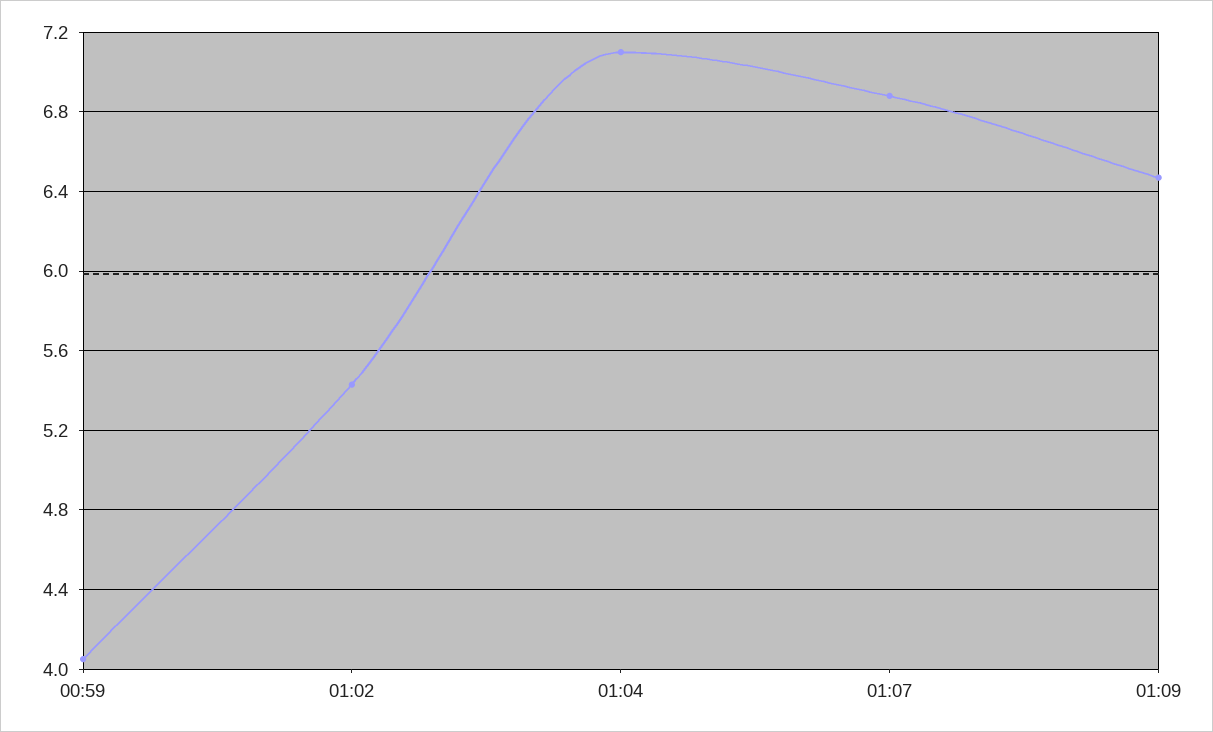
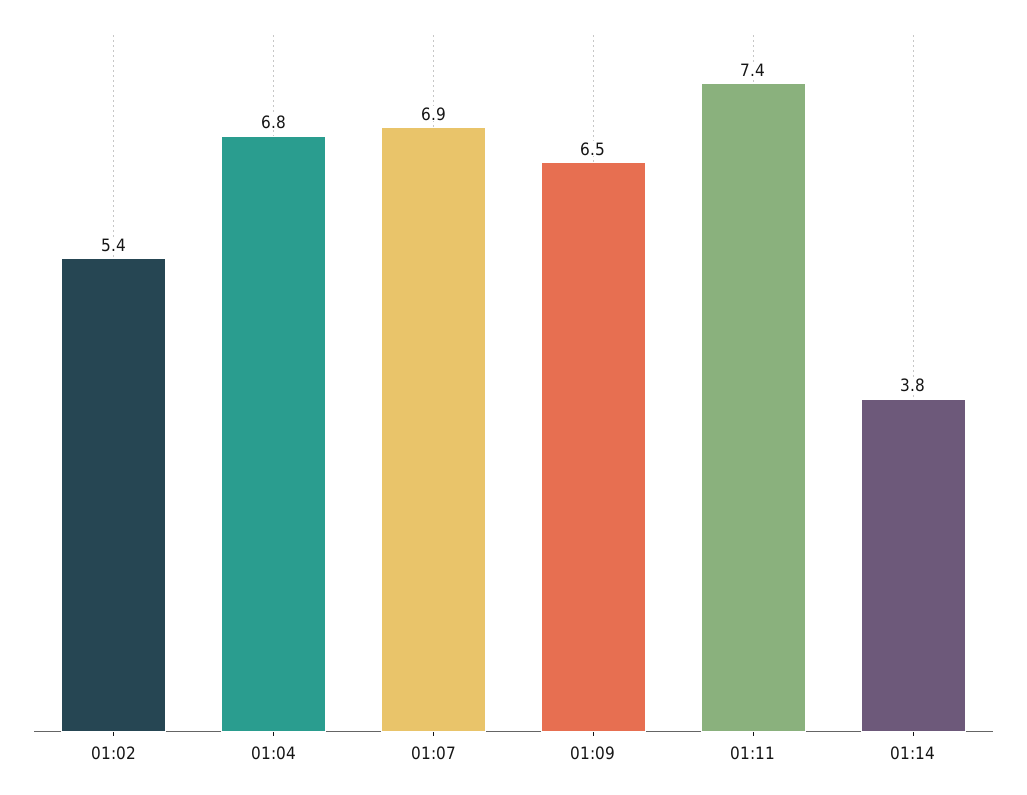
00:59: 4.05 -> none
01:04: 7.1 -> 6.8
01:11: none -> 7.4
01:14: none -> 3.8

